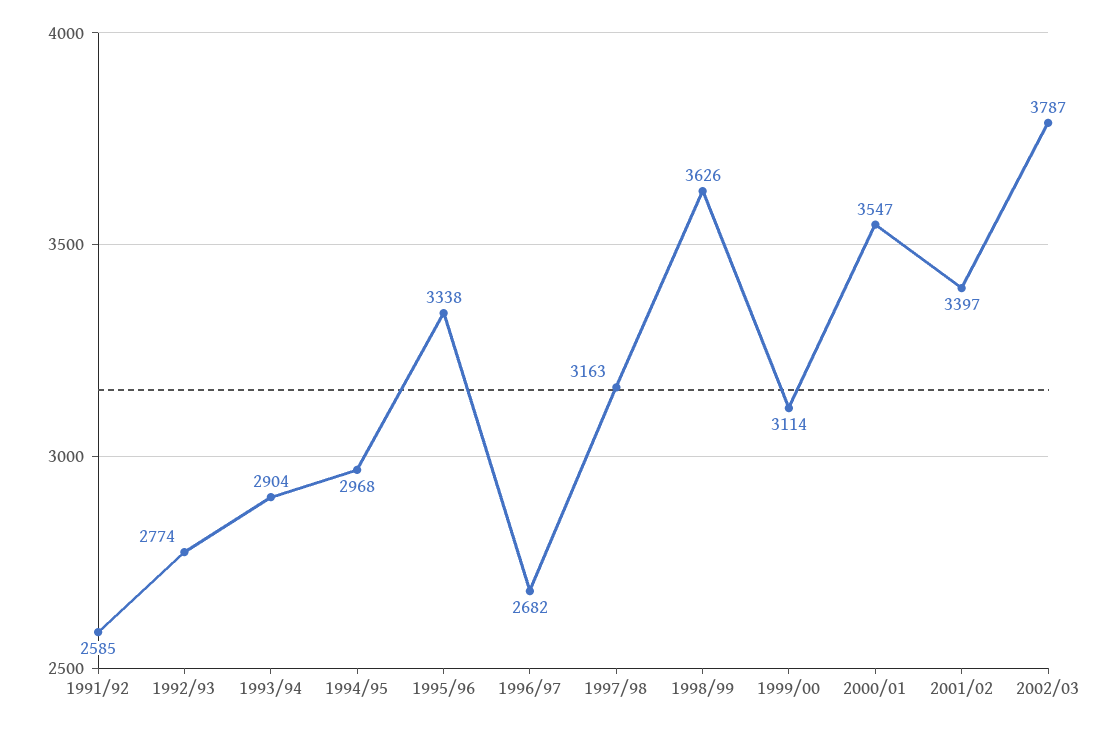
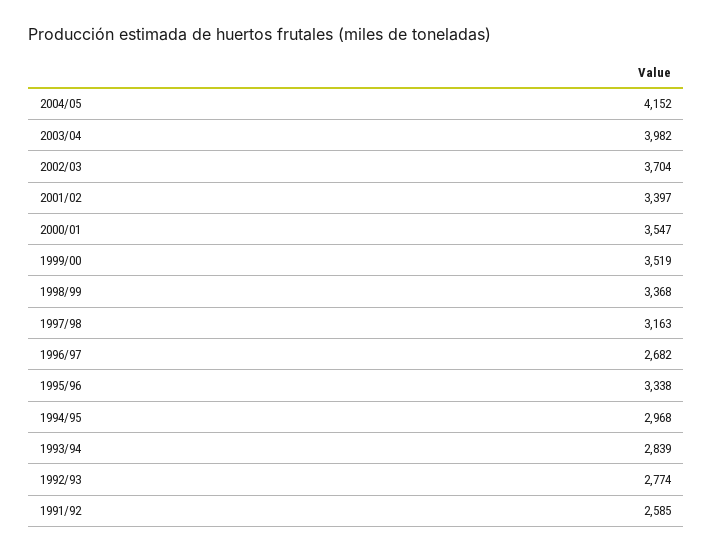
1993/94: 2904 -> 2839
1998/99: 3626 -> 3368
1999/00: 3114 -> 3519
2002/03: 3787 -> 3704
2004/05: none -> 4152
2003/04: none -> 3982

